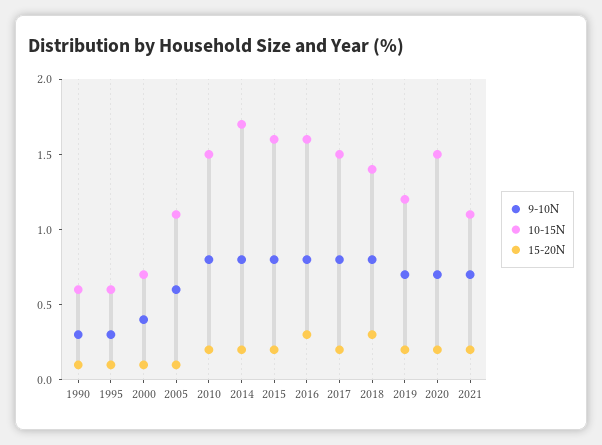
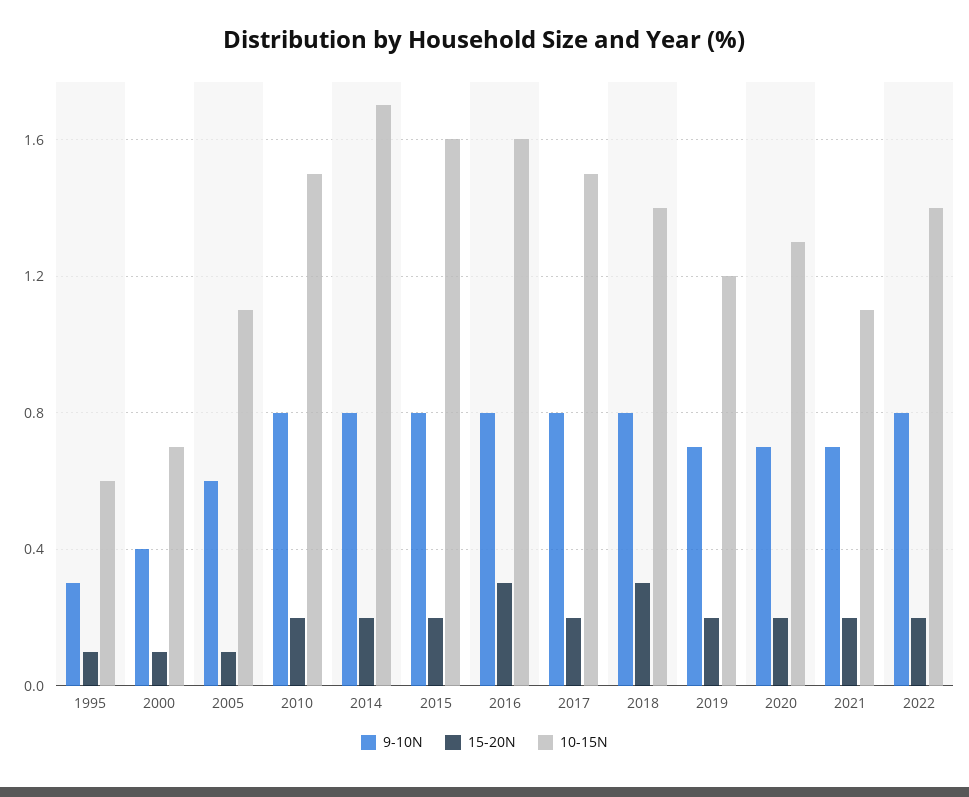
9-10N, 1990: 0.3 -> none
10-15N, 1990: 0.6 -> none
15-20N, 1990: 0.1 -> none
10-15N, 2020: 1.5 -> 1.3
9-10N, 2022: none -> 0.8
15-20N, 2022: none -> 0.2
10-15N, 2022: none -> 1.4

